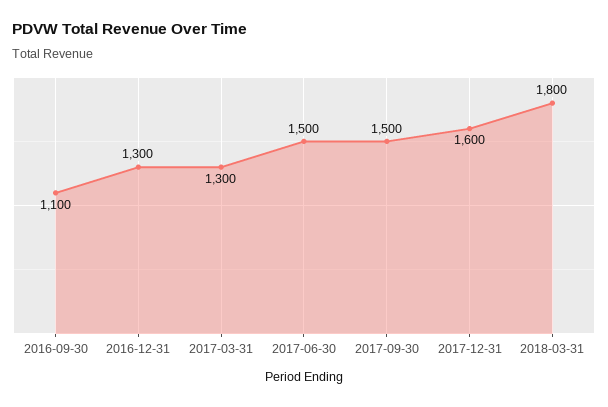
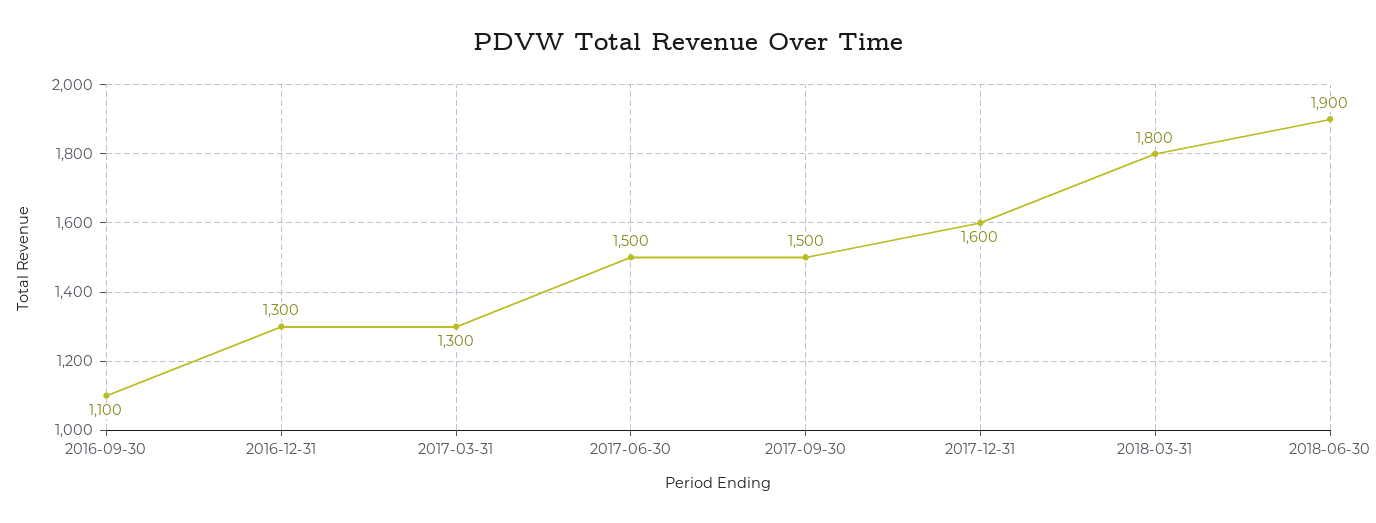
2018-06-30: none -> 1900

